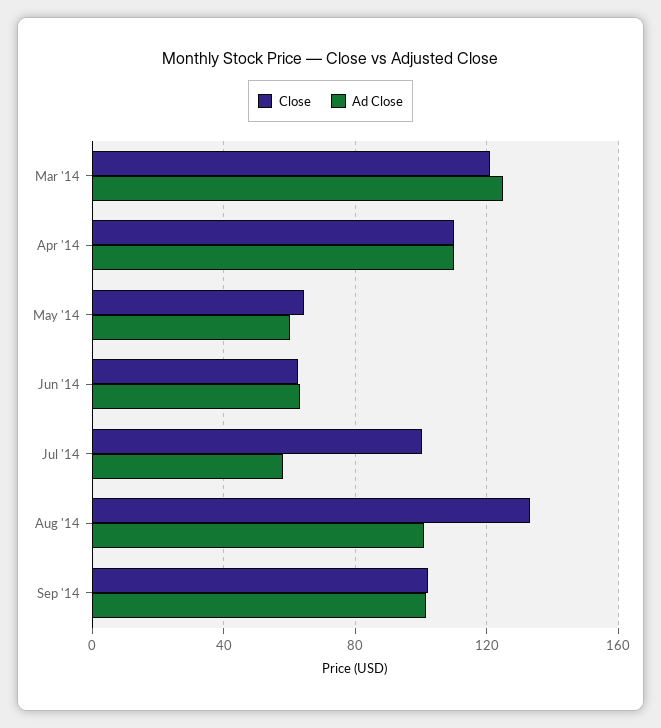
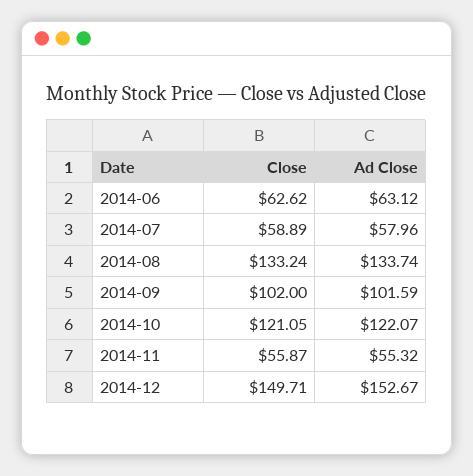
Close, Mar '14: 120 -> none
Ad Close, Mar '14: 125 -> none
Close, Apr '14: 110 -> none
Ad Close, Apr '14: 110 -> none
Close, May '14: 65 -> none
Ad Close, May '14: 60 -> none
Close, Jul '14: 100 -> 58.89
Ad Close, Aug '14: 100 -> 133.74
Close, 2014-10: none -> 121.05
Ad Close, 2014-10: none -> 122.07
Close, 2014-11: none -> 55.87
Ad Close, 2014-11: none -> 55.32
Close, 2014-12: none -> 149.71
Ad Close, 2014-12: none -> 152.67

